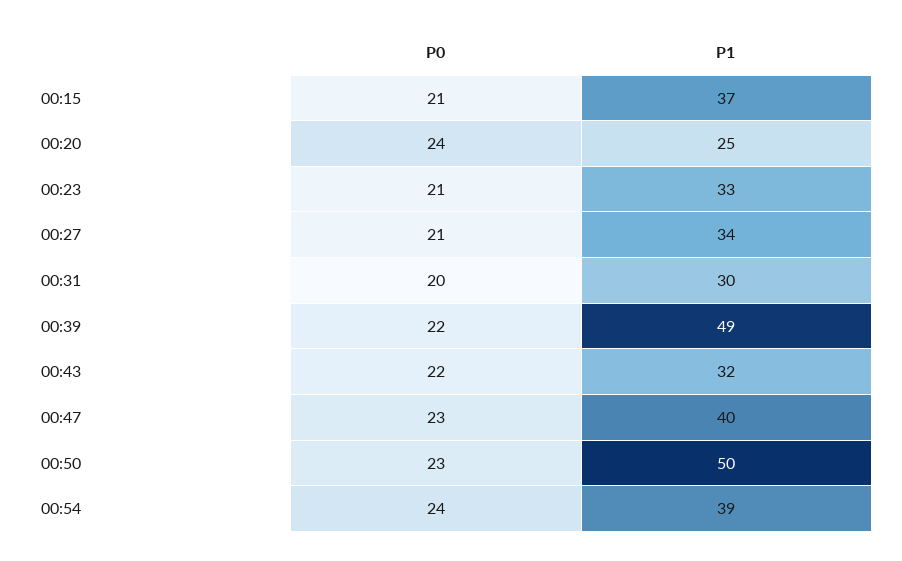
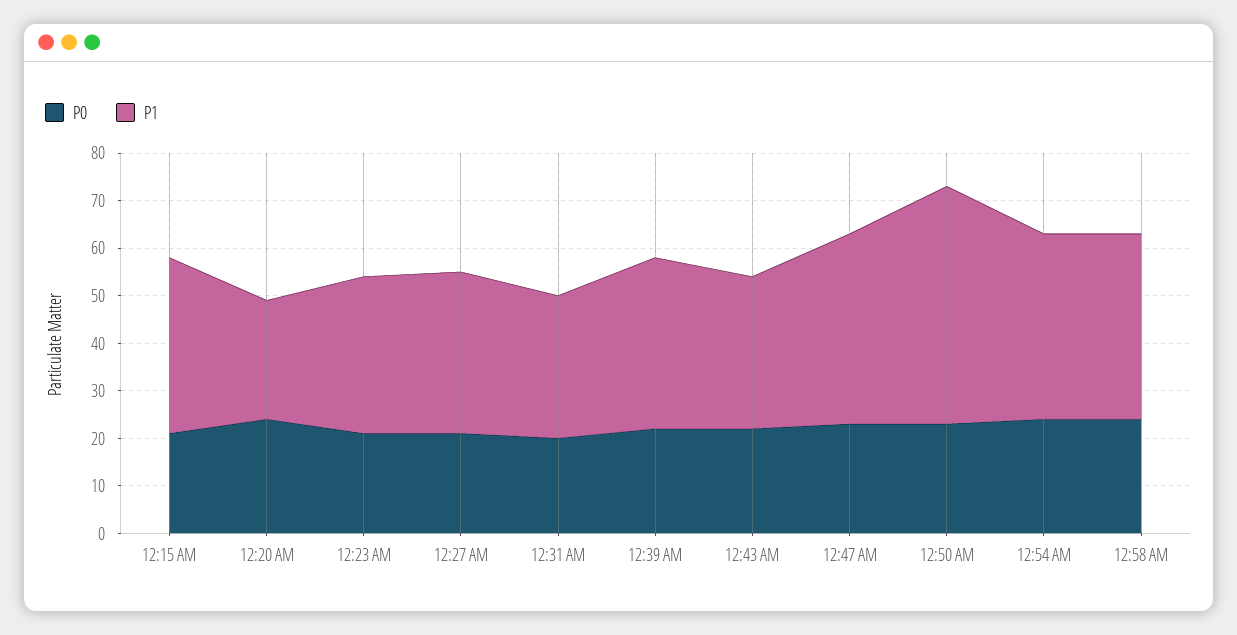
P1, 00:39: 49 -> 35
P0, 12:58 AM: none -> 25
P1, 12:58 AM: none -> 40

